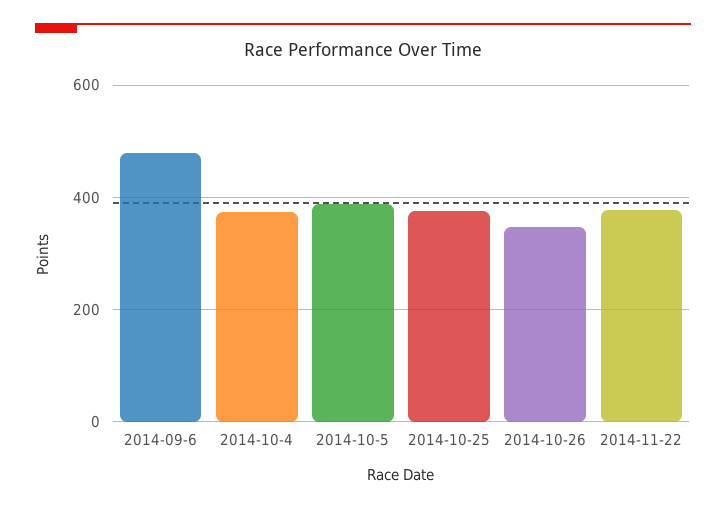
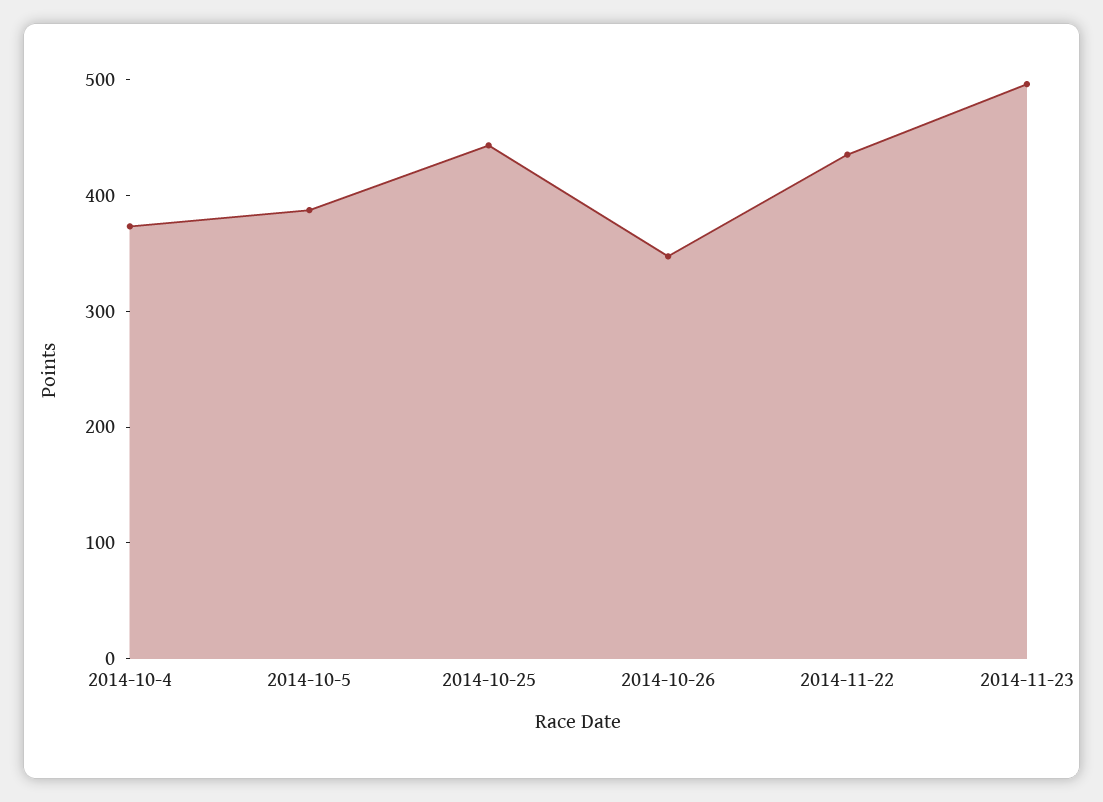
2014-09-6: 480 -> none
2014-10-25: 380 -> 440
2014-11-22: 380 -> 440
2014-11-23: none -> 500

